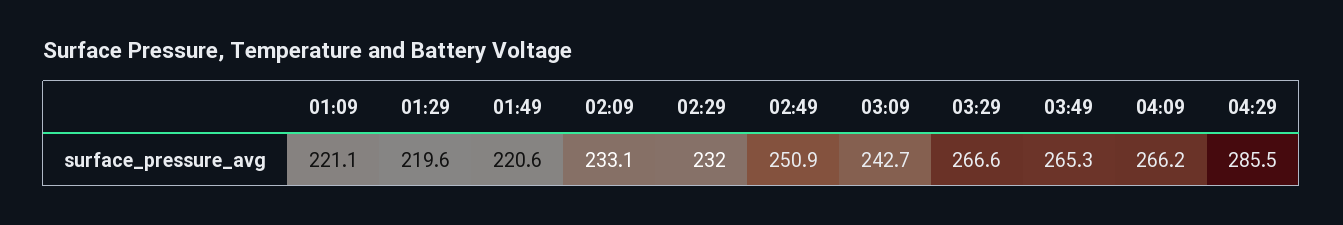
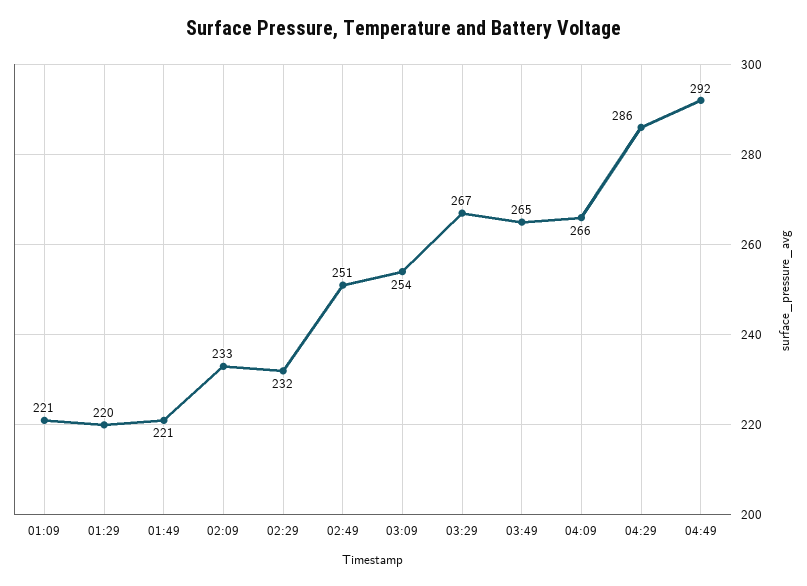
03:09: 242.7 -> 254
04:49: none -> 292

